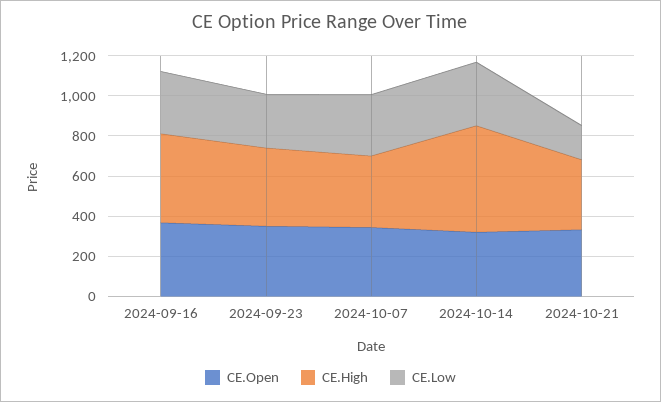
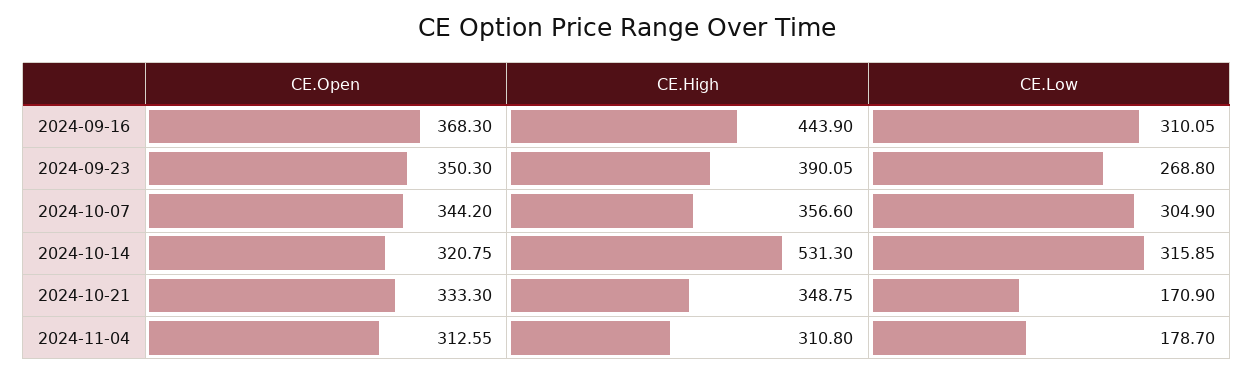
CE.Open, 2024-11-04: none -> 312.55
CE.High, 2024-11-04: none -> 310.8
CE.Low, 2024-11-04: none -> 178.7

